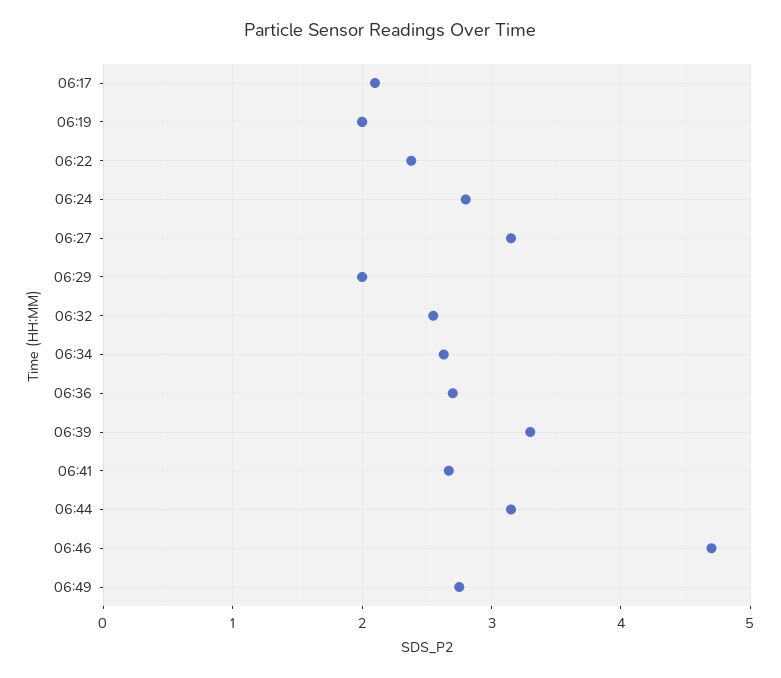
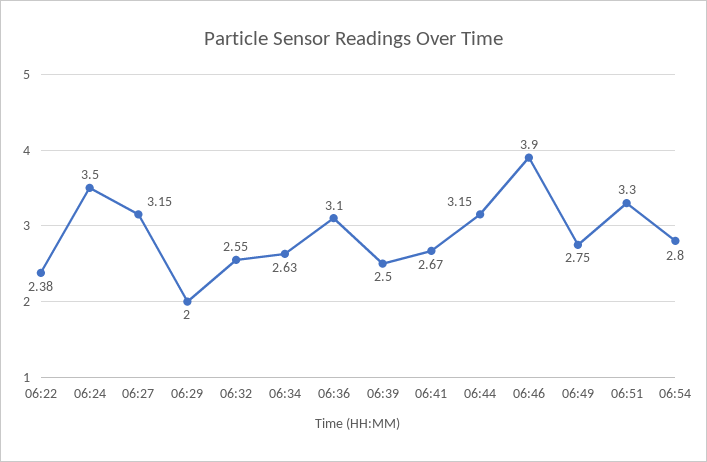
06:17: 2.1 -> none
06:19: 2 -> none
06:24: 2.8 -> 3.5
06:36: 2.7 -> 3.1
06:39: 3.3 -> 2.5
06:46: 4.7 -> 3.9
06:51: none -> 3.3
06:54: none -> 2.8

